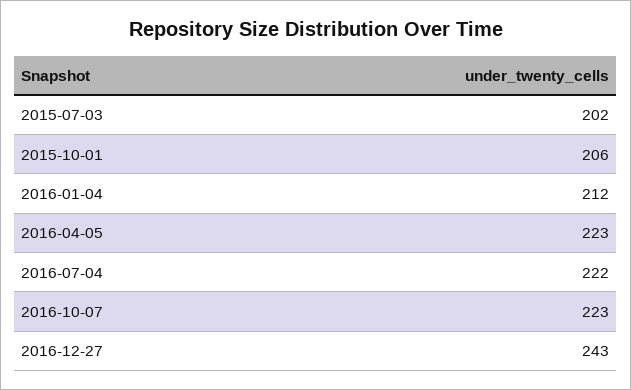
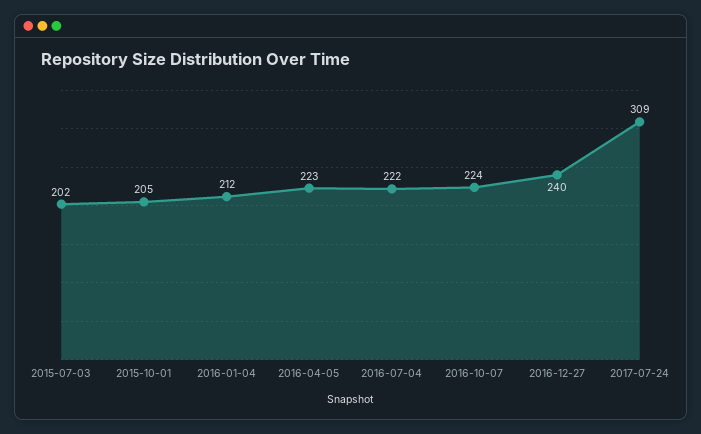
2015-10-01: 206 -> 205
2016-10-07: 223 -> 224
2016-12-27: 243 -> 240
2017-07-24: none -> 309

